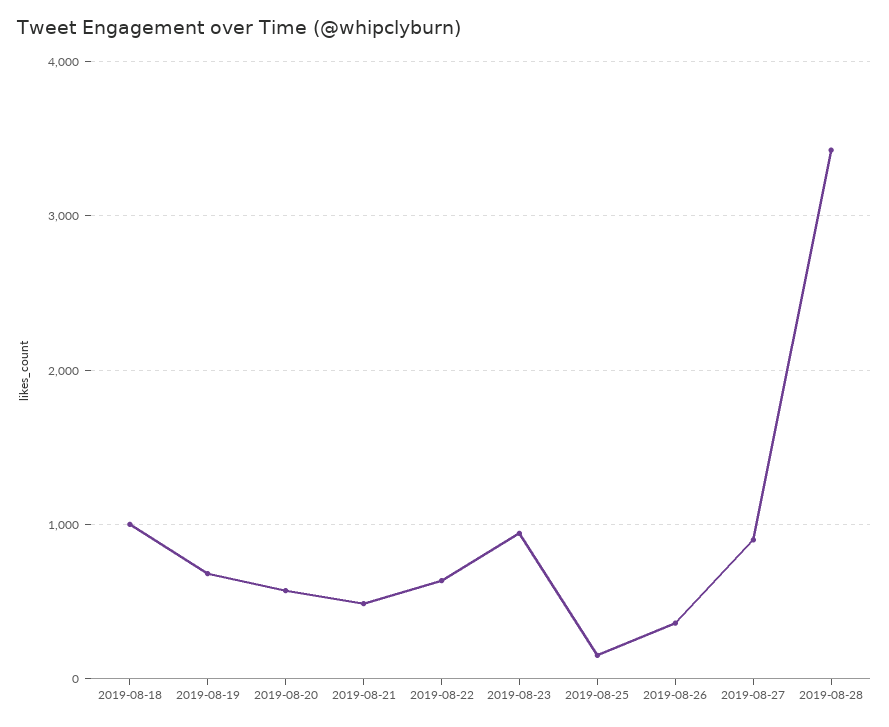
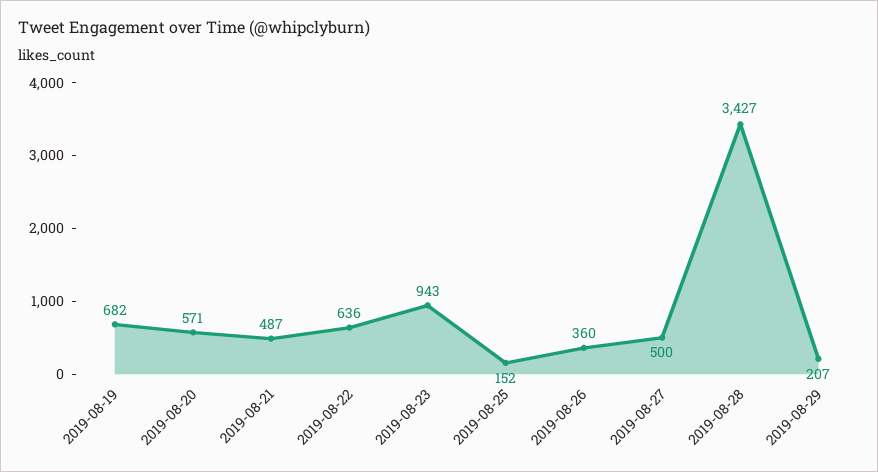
2019-08-18: 1000 -> none
2019-08-27: 900 -> 500
2019-08-29: none -> 207

